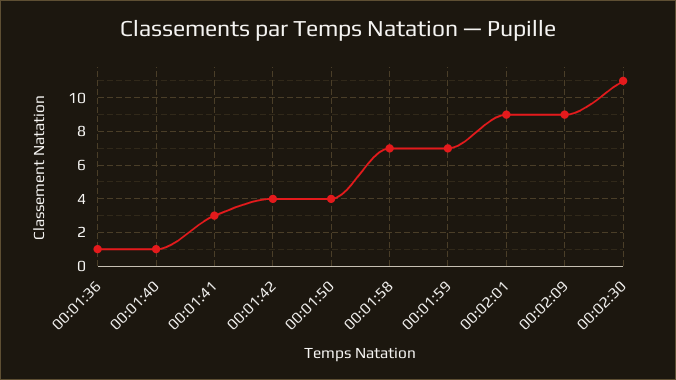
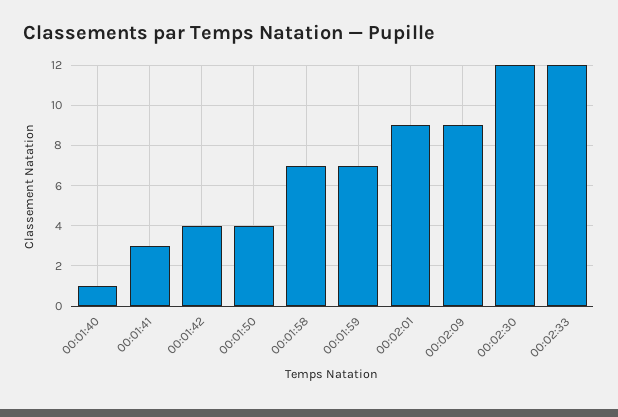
00:01:36: 1 -> none
00:02:30: 11 -> 12
00:02:33: none -> 12

